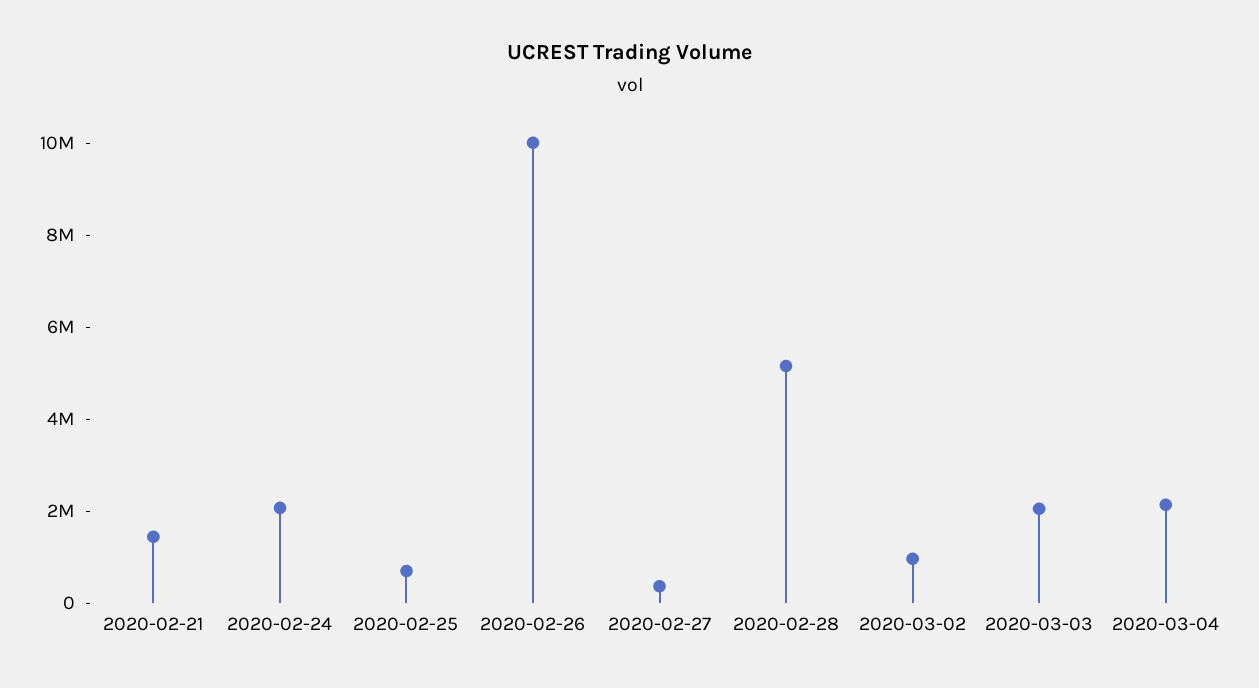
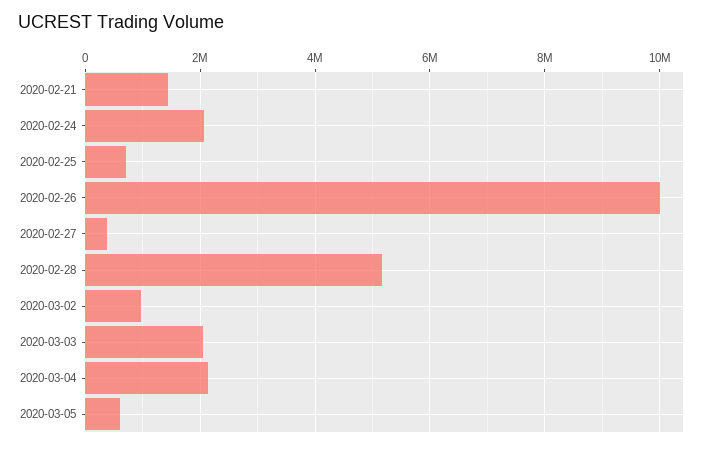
2020-03-05: none -> 600000

